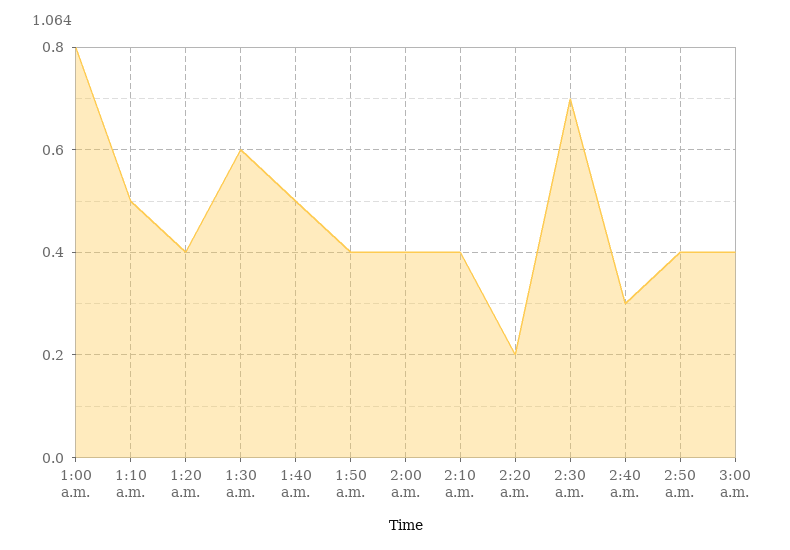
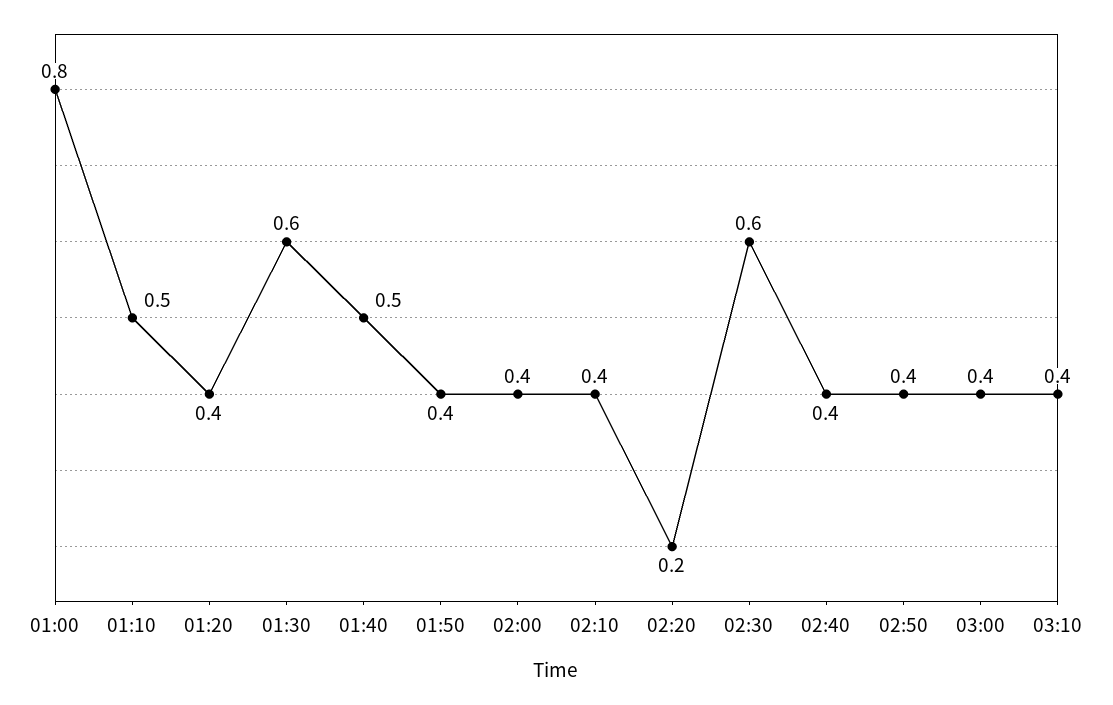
2:30 a.m.: 0.7 -> 0.6
2:40 a.m.: 0.3 -> 0.4
03:10: none -> 0.4

